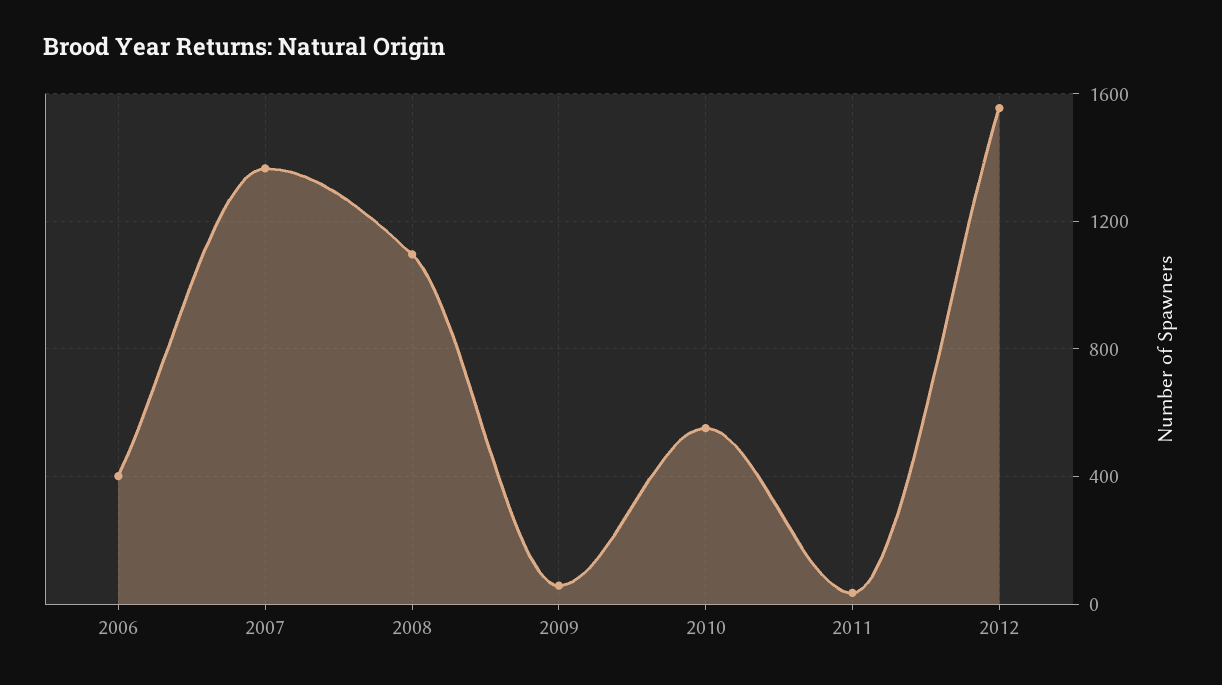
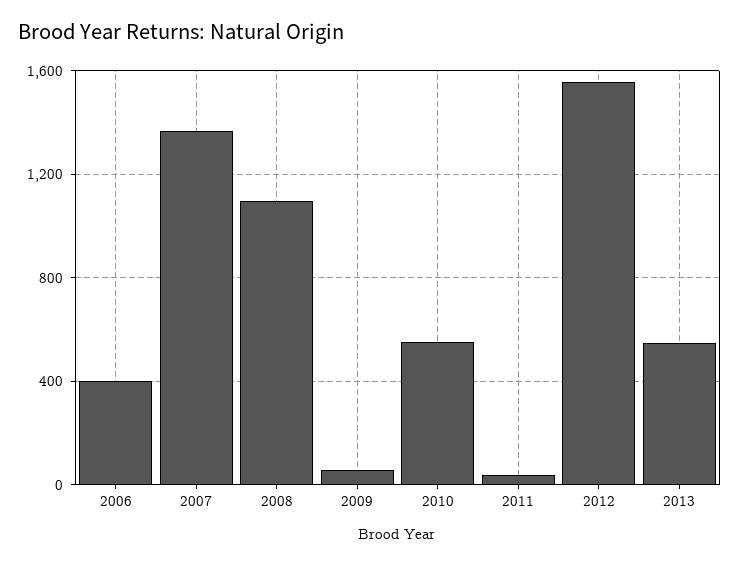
2013: none -> 550

